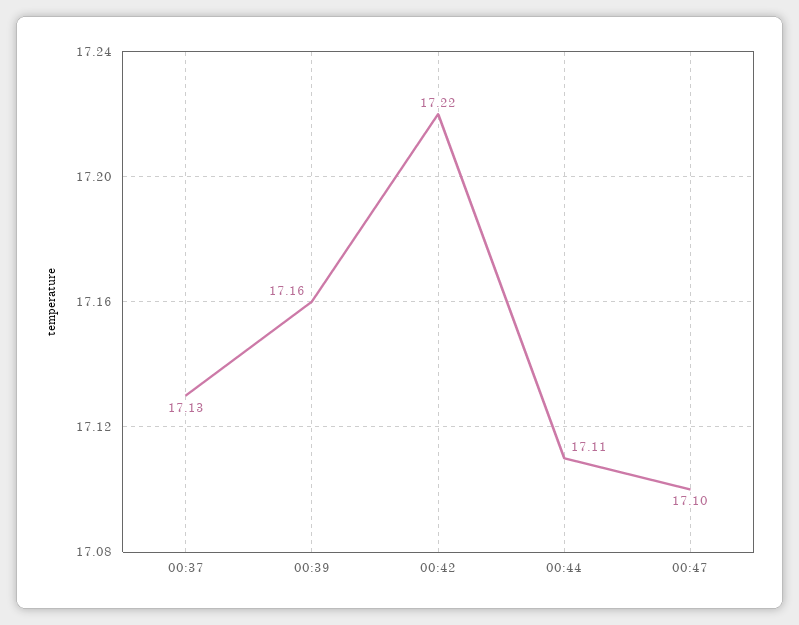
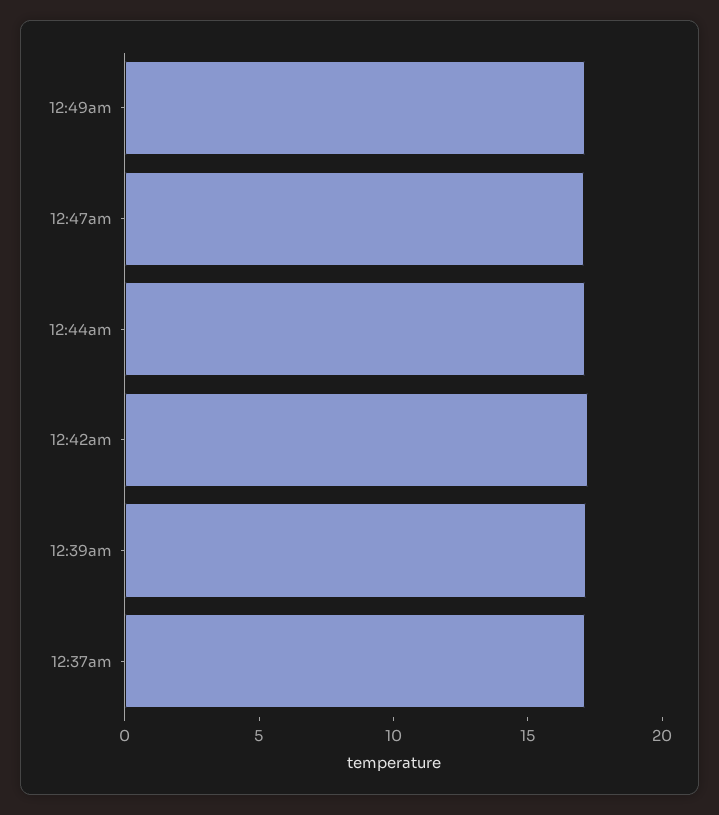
12:49am: none -> 17

